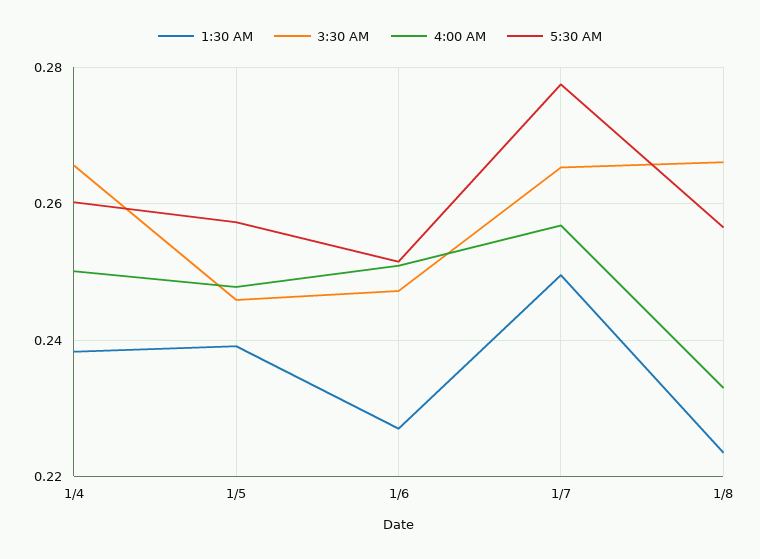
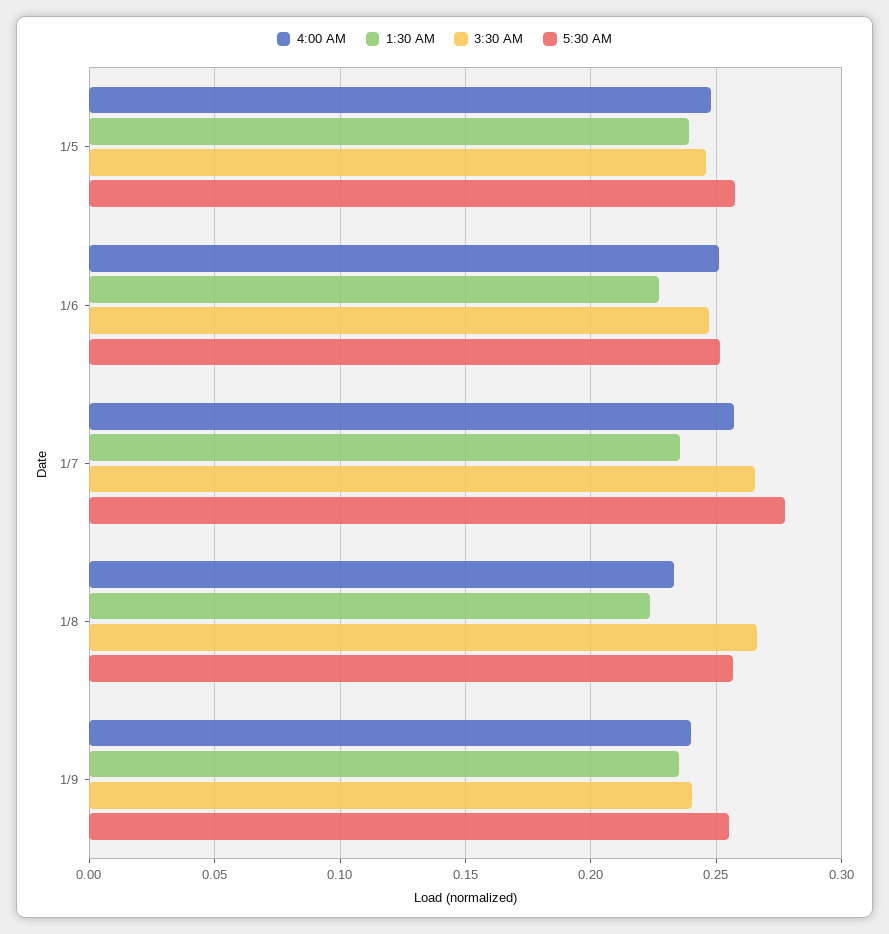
1:30 AM, 1/4: 0.238 -> none
3:30 AM, 1/4: 0.266 -> none
4:00 AM, 1/4: 0.25 -> none
5:30 AM, 1/4: 0.26 -> none
1:30 AM, 1/7: 0.25 -> 0.235
4:00 AM, 1/9: none -> 0.24
1:30 AM, 1/9: none -> 0.235
3:30 AM, 1/9: none -> 0.24
5:30 AM, 1/9: none -> 0.255

